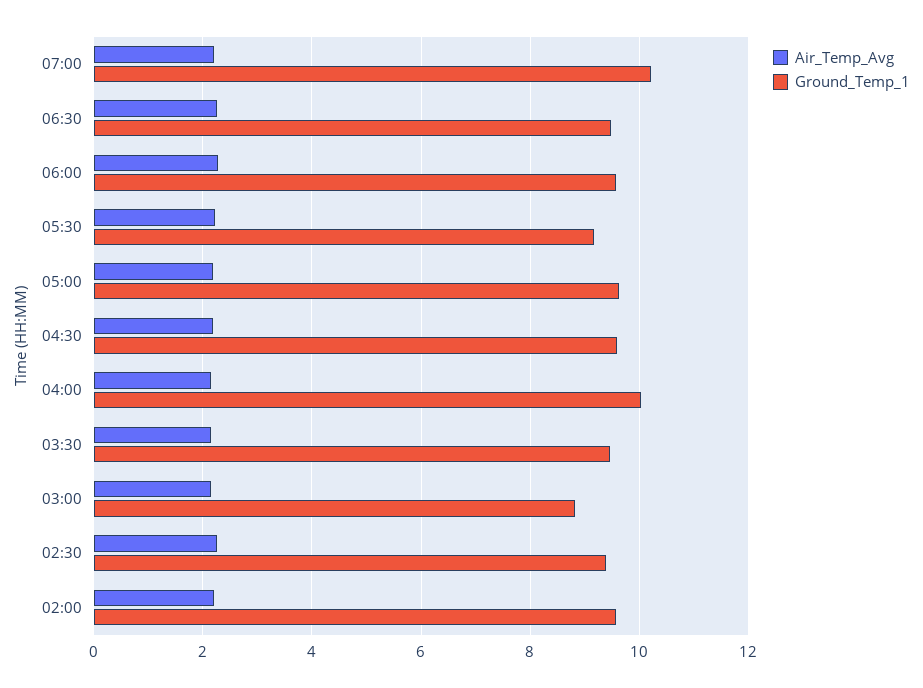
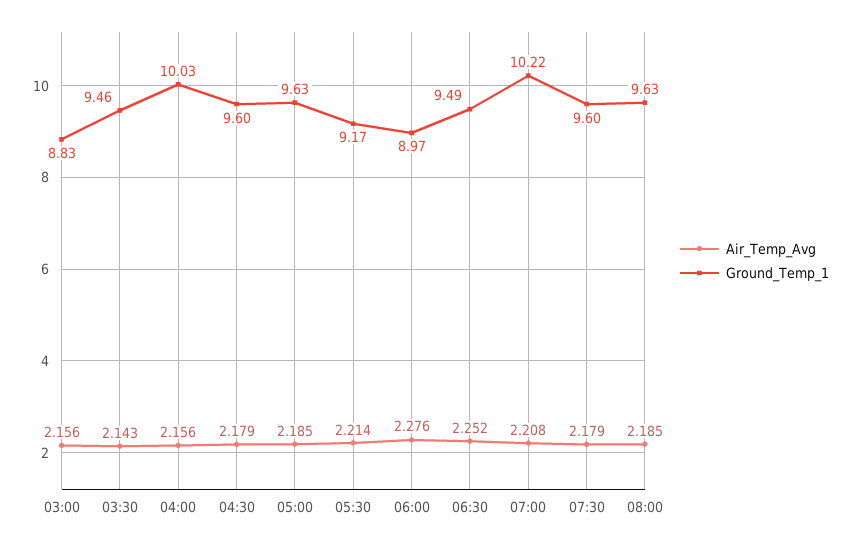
Ground_Temp_1, 06:00: 9.6 -> 8.97
Air_Temp_Avg, 02:30: 2.2 -> none
Ground_Temp_1, 02:30: 9.4 -> none
Air_Temp_Avg, 02:00: 2.2 -> none
Ground_Temp_1, 02:00: 9.6 -> none
Air_Temp_Avg, 07:30: none -> 2.179
Ground_Temp_1, 07:30: none -> 9.6
Air_Temp_Avg, 08:00: none -> 2.185
Ground_Temp_1, 08:00: none -> 9.63

